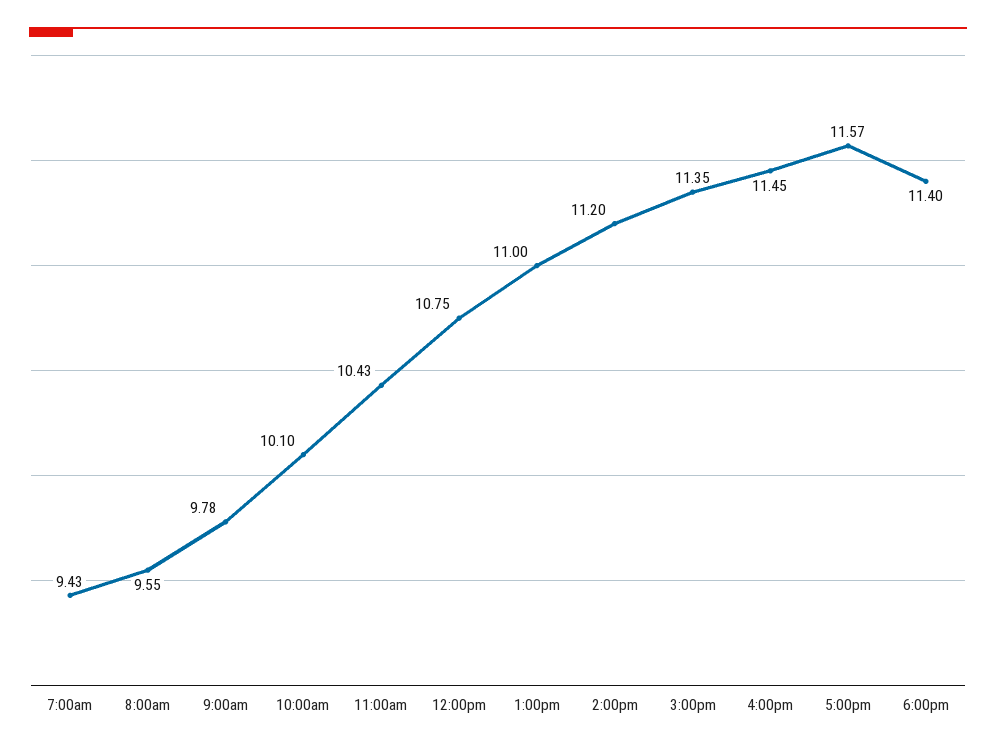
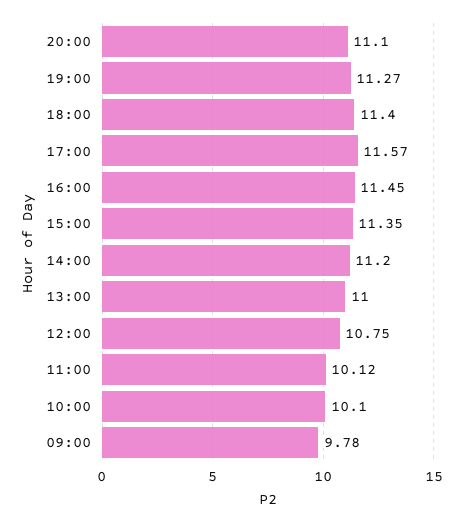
7:00am: 9.43 -> none
8:00am: 9.55 -> none
11:00am: 10.43 -> 10.12
20:00: none -> 11.1
19:00: none -> 11.27

